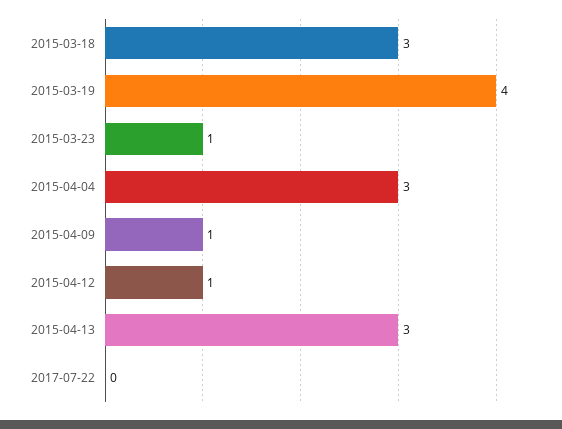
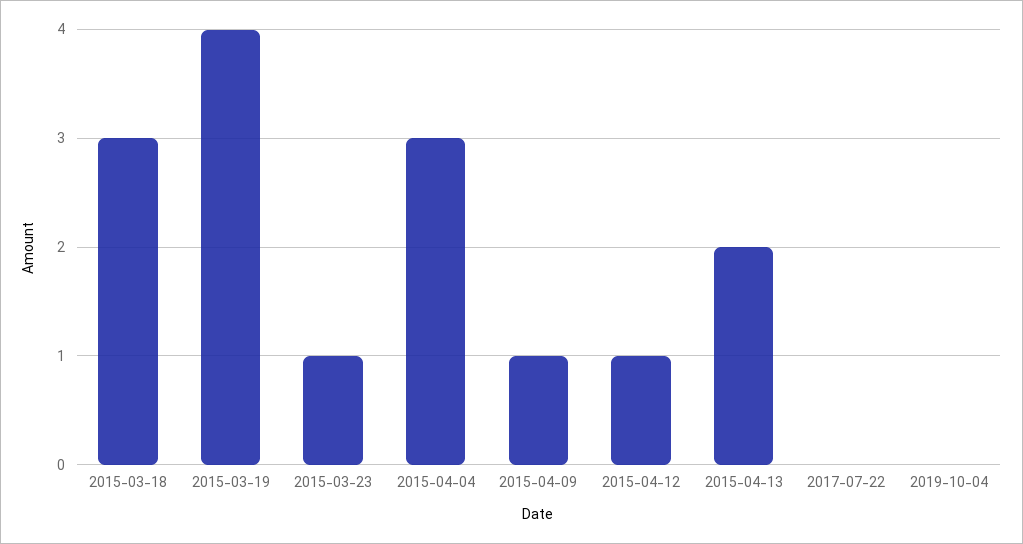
2015-04-13: 3 -> 2
2019-10-04: none -> 0

